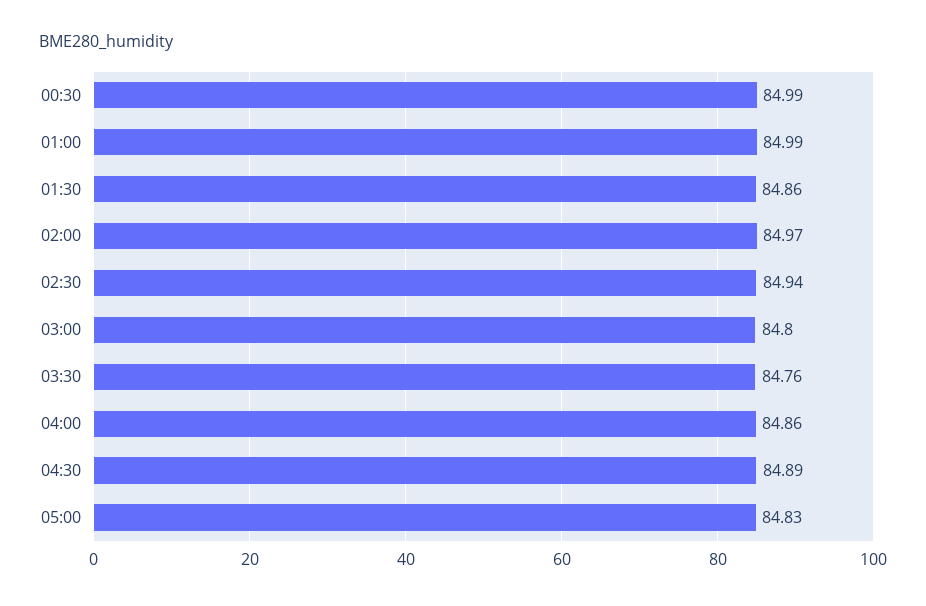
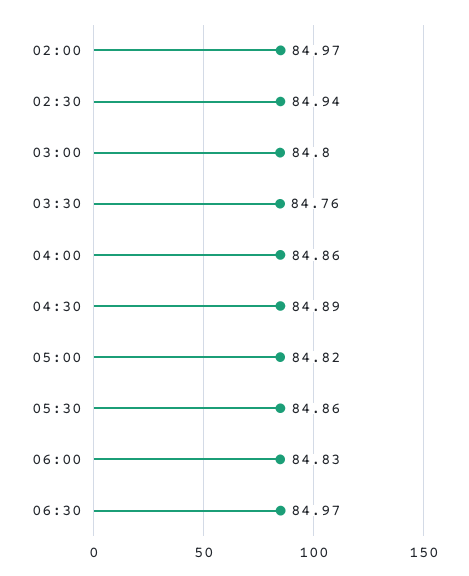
00:30: 84.99 -> none
01:00: 84.99 -> none
01:30: 84.86 -> none
05:00: 84.83 -> 84.82
05:30: none -> 84.86
06:00: none -> 84.83
06:30: none -> 84.97

